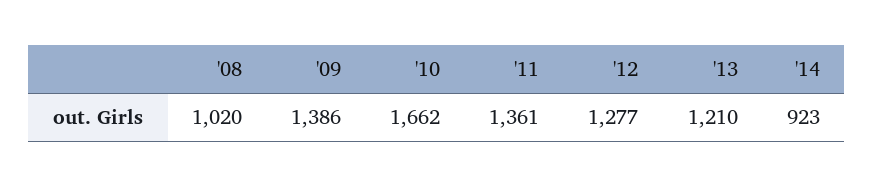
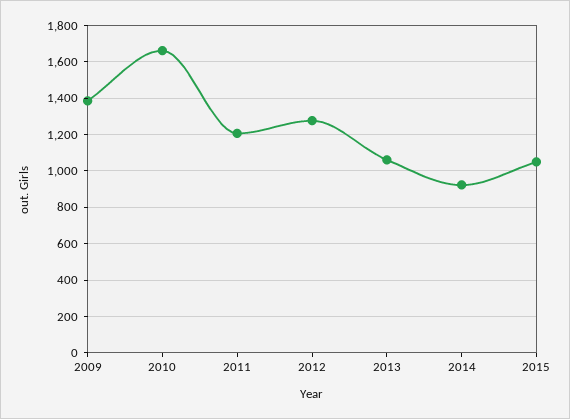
'08: 1020 -> none
'11: 1361 -> 1200
'13: 1210 -> 1050
2015: none -> 1050

